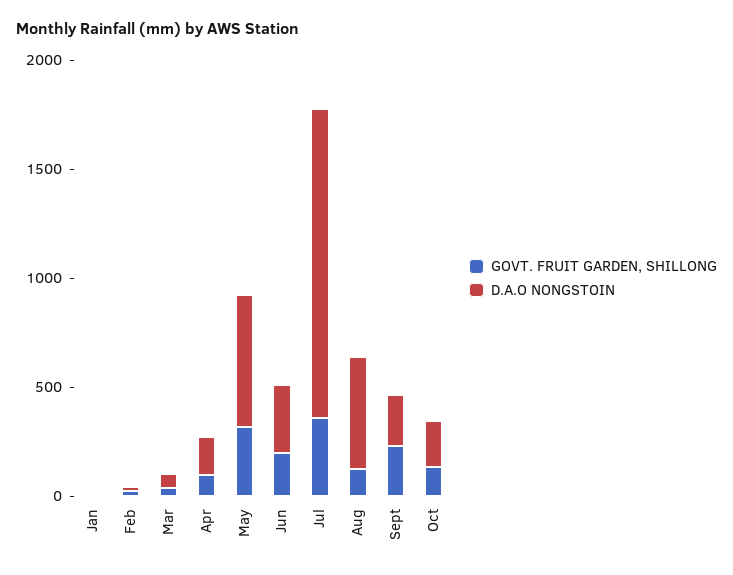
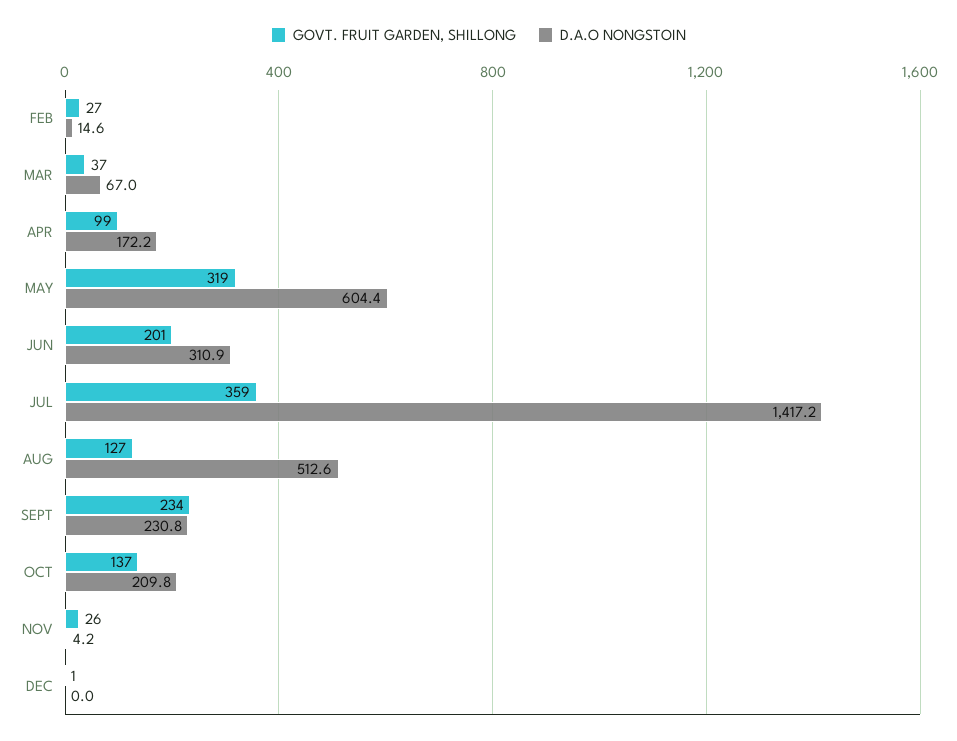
GOVT. FRUIT GARDEN, SHILLONG, Jan: 0 -> none
D.A.O NONGSTOIN, Jan: 0 -> none
GOVT. FRUIT GARDEN, SHILLONG, NOV: none -> 26
D.A.O NONGSTOIN, NOV: none -> 4.2
GOVT. FRUIT GARDEN, SHILLONG, DEC: none -> 1
D.A.O NONGSTOIN, DEC: none -> 0

